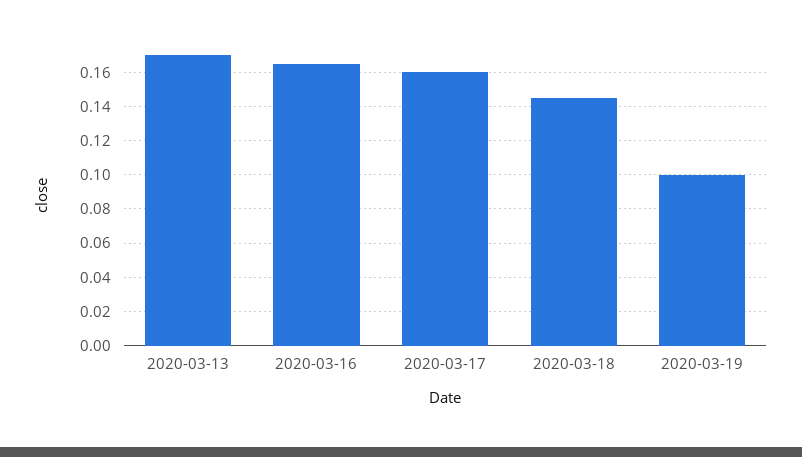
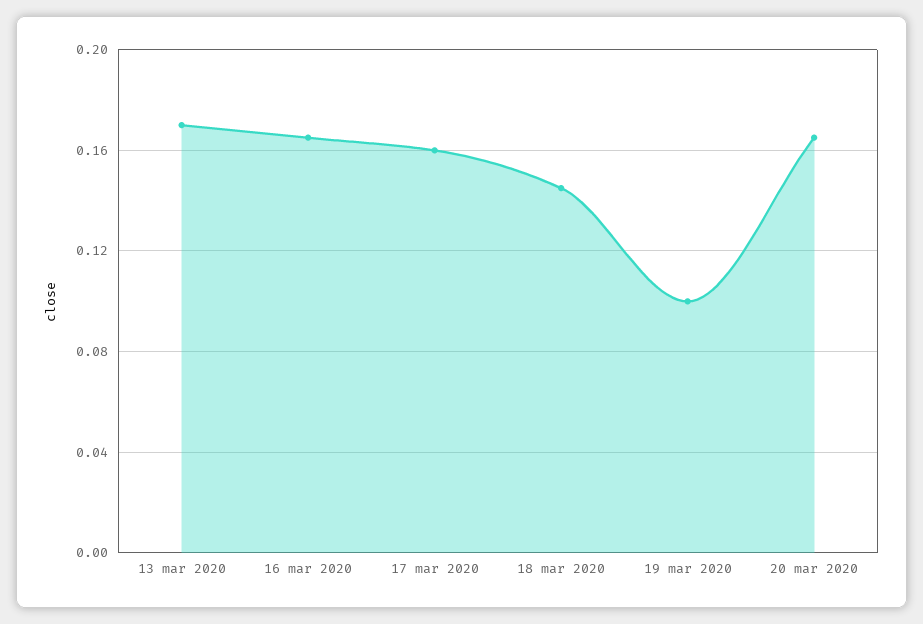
20 mar 2020: none -> 0.165

